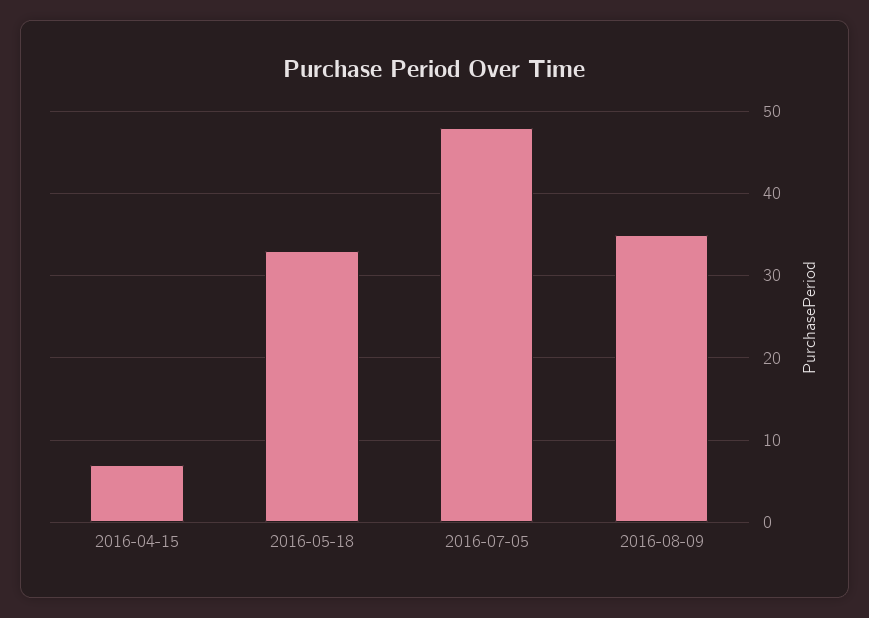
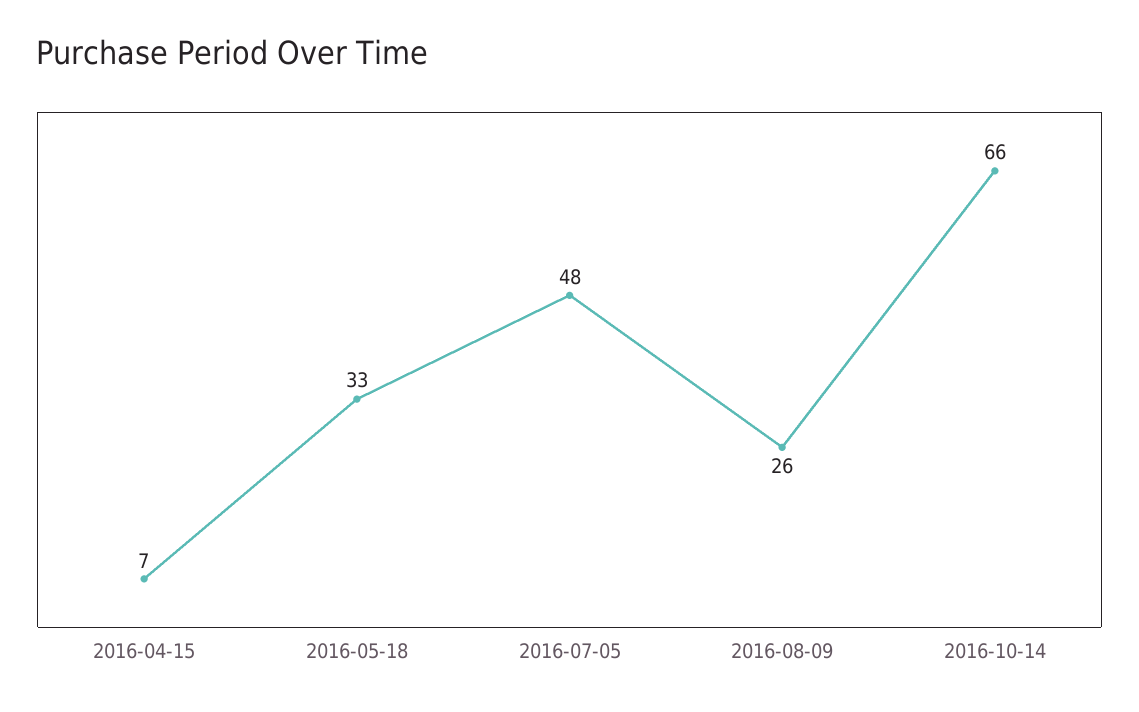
2016-08-09: 35 -> 26
2016-10-14: none -> 66

